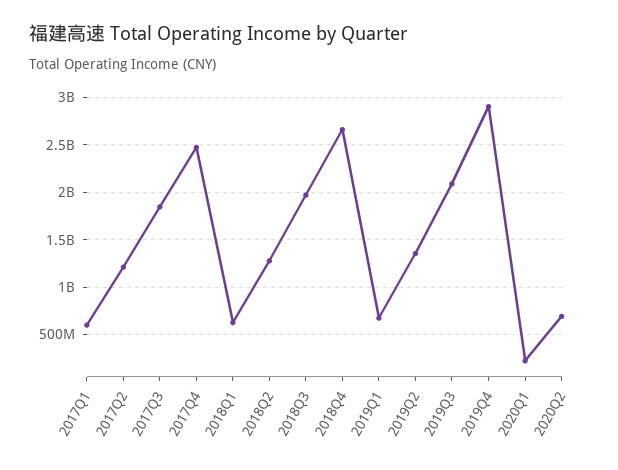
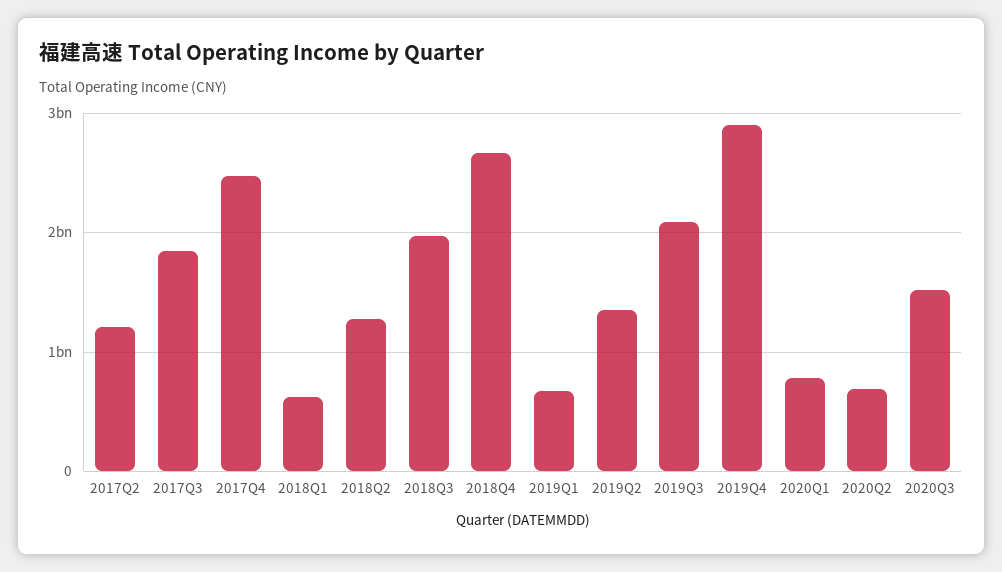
2017Q1: 600000000 -> none
2020Q1: 200000000 -> 800000000
2020Q3: none -> 1500000000

